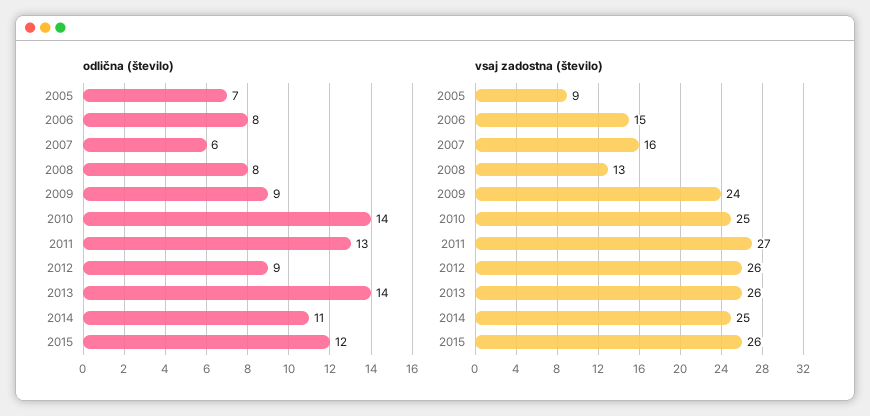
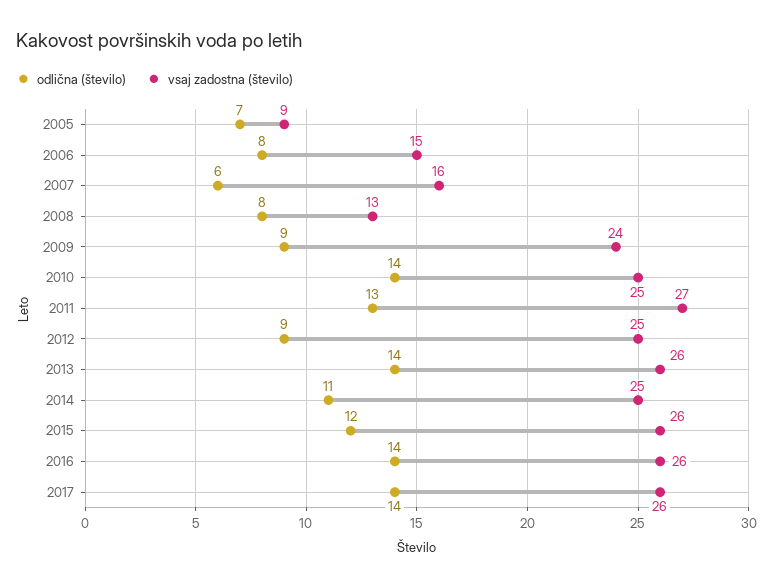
vsaj zadostna (število), 2012: 26 -> 25
odlična (število), 2016: none -> 14
vsaj zadostna (število), 2016: none -> 26
odlična (število), 2017: none -> 14
vsaj zadostna (število), 2017: none -> 26

